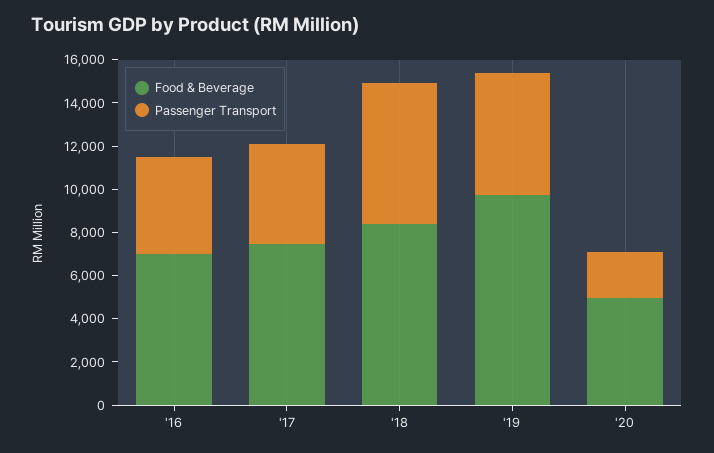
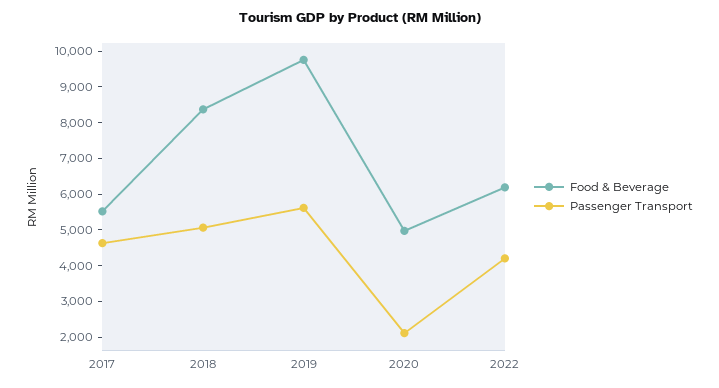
Food & Beverage, '16: 7000 -> none
Passenger Transport, '16: 4500 -> none
Food & Beverage, '17: 7500 -> 5500
Passenger Transport, '18: 6500 -> 5000
Food & Beverage, 2022: none -> 6250
Passenger Transport, 2022: none -> 4250

